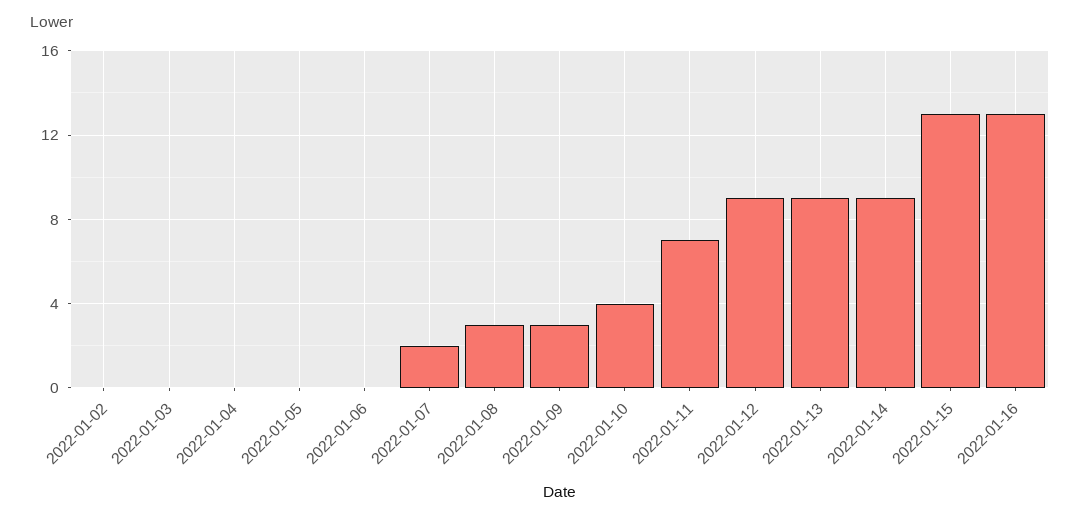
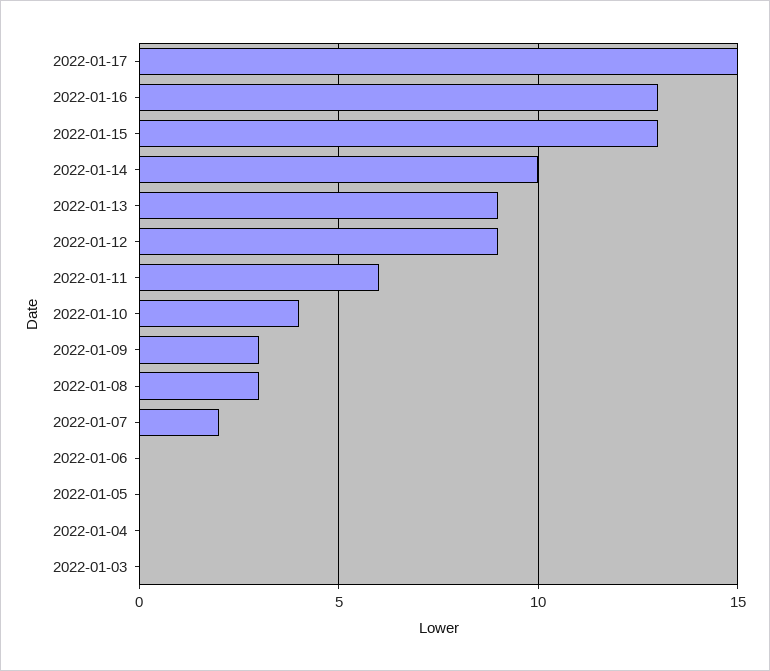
2022-01-02: 0 -> none
2022-01-11: 7 -> 6
2022-01-14: 9 -> 10
2022-01-17: none -> 15

